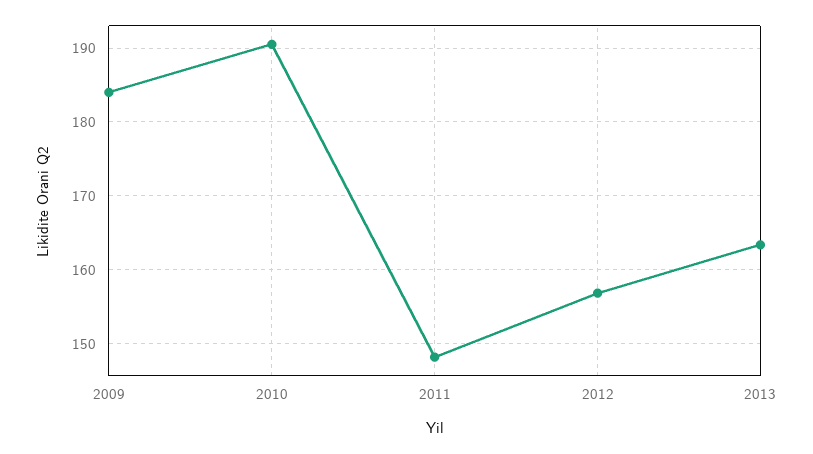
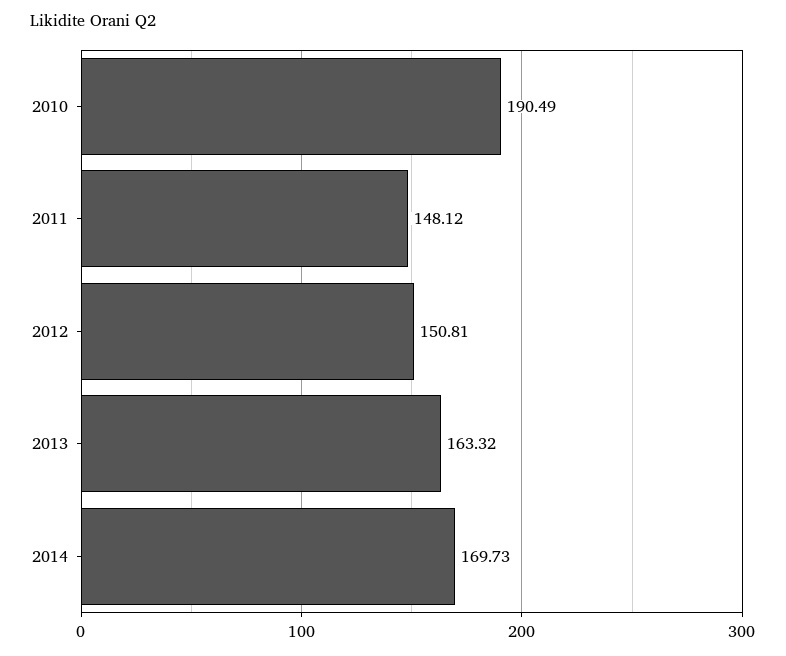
2009: 184 -> none
2012: 157 -> 150.81
2014: none -> 169.73

